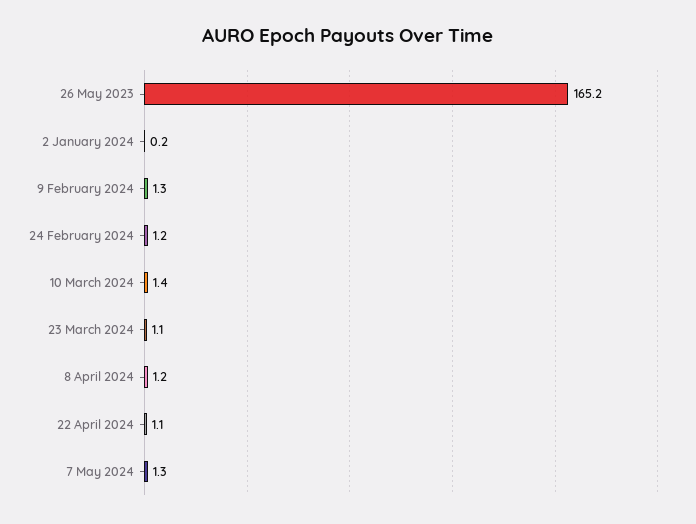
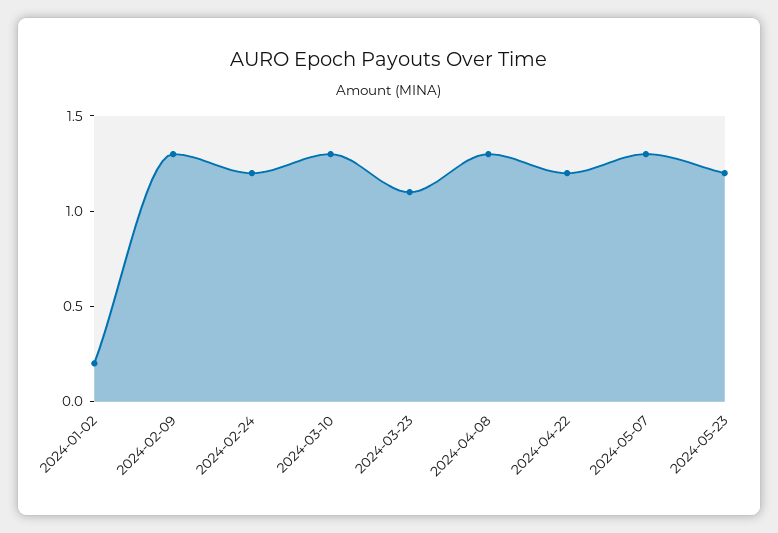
26 May 2023: 165.2 -> none
10 March 2024: 1.4 -> 1.3
8 April 2024: 1.2 -> 1.3
22 April 2024: 1.1 -> 1.2
2024-05-23: none -> 1.2

